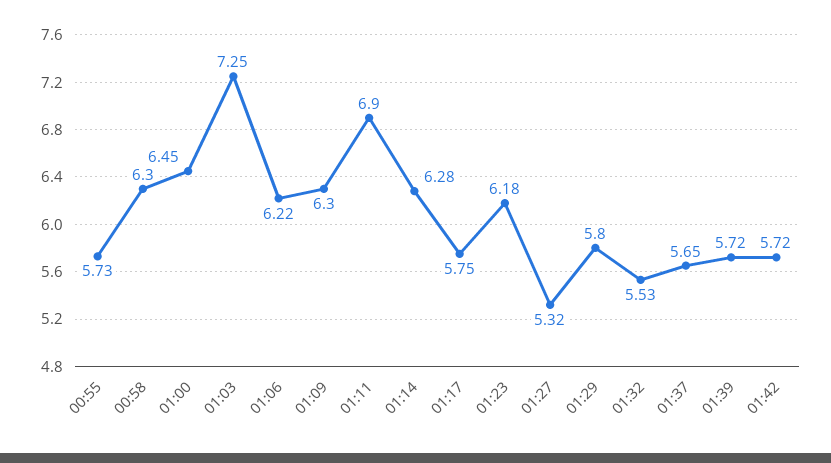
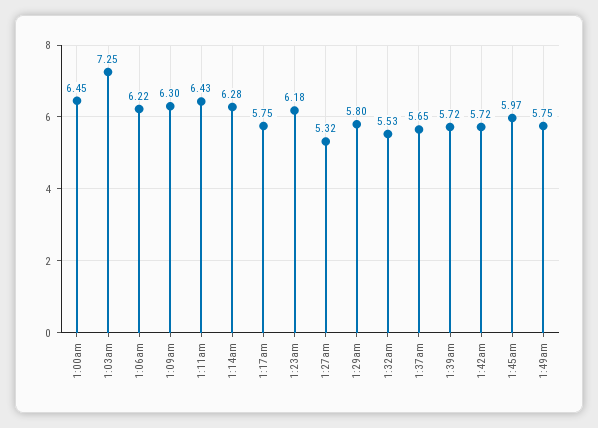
00:55: 5.73 -> none
00:58: 6.3 -> none
01:11: 6.9 -> 6.43
1:45am: none -> 5.97
1:49am: none -> 5.75

